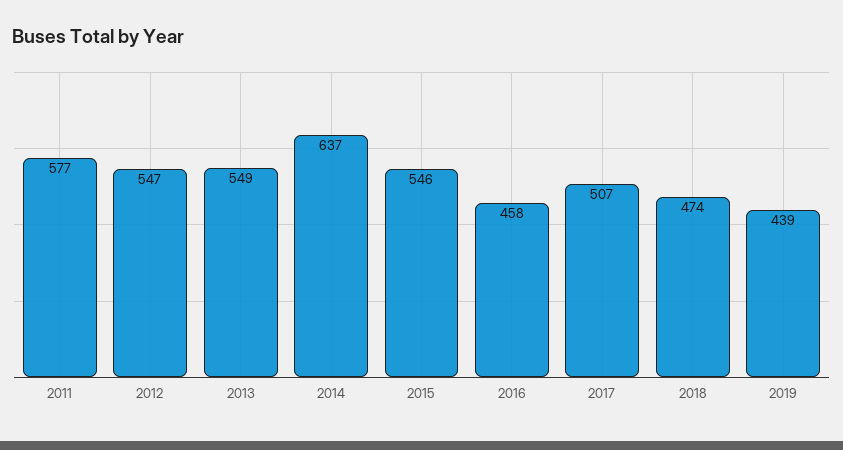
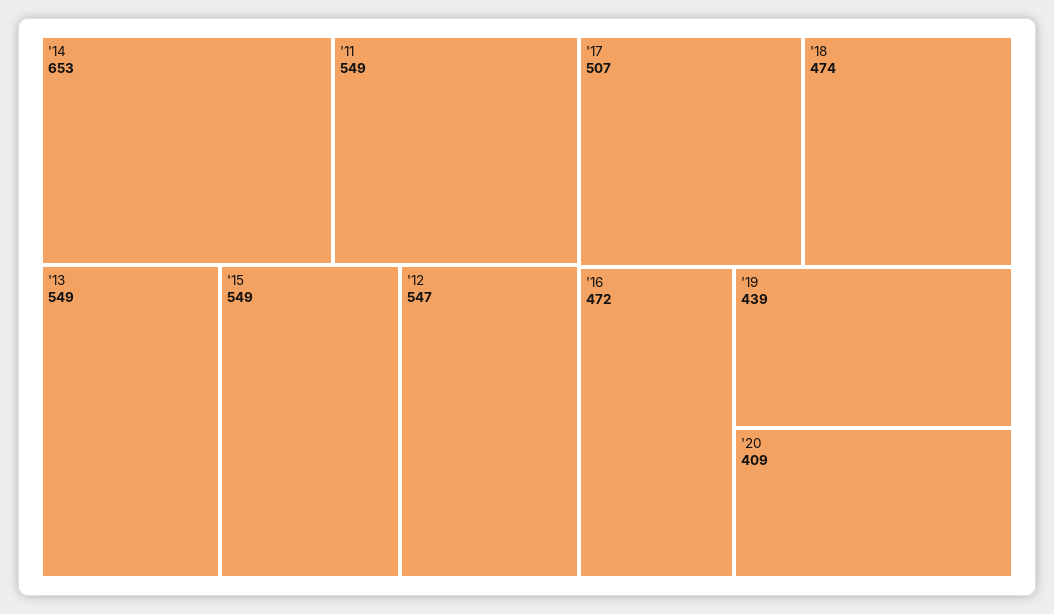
2011: 577 -> 549
2014: 637 -> 653
2015: 546 -> 549
2016: 458 -> 472
'20: none -> 409

